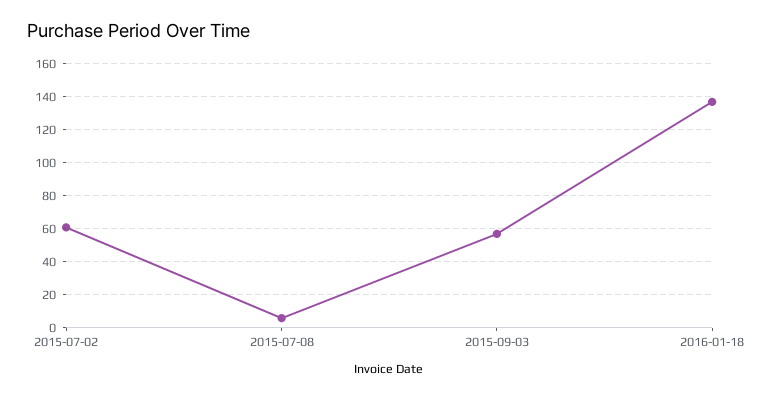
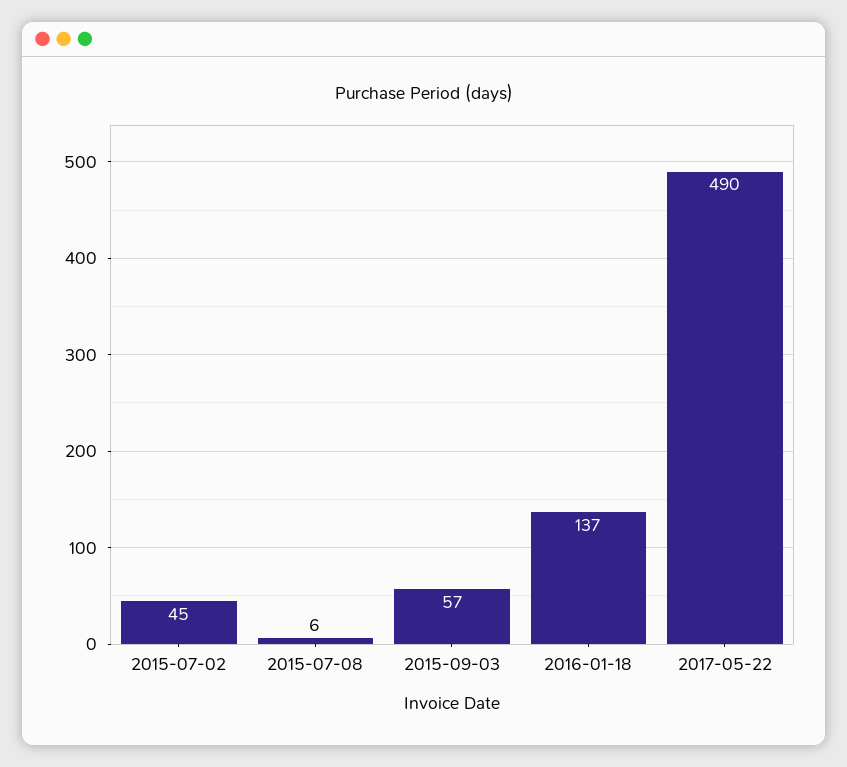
2015-07-02: 60 -> 45
2017-05-22: none -> 490

